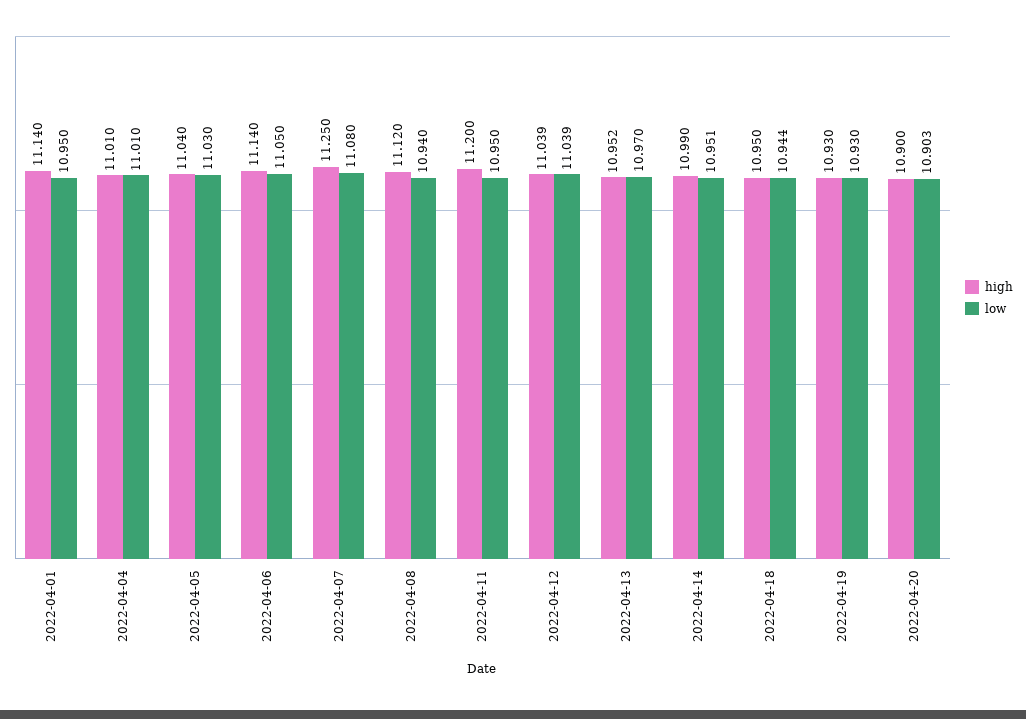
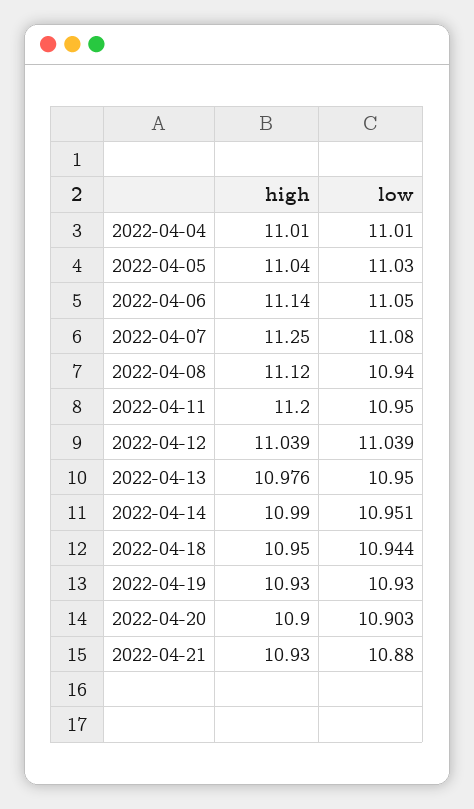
high, 2022-04-01: 11.14 -> none
low, 2022-04-01: 10.95 -> none
high, 2022-04-13: 10.952 -> 10.976
low, 2022-04-13: 10.97 -> 10.95
high, 2022-04-21: none -> 10.93
low, 2022-04-21: none -> 10.88

